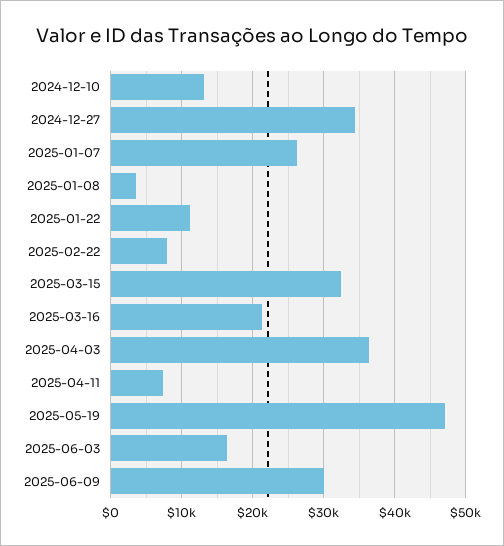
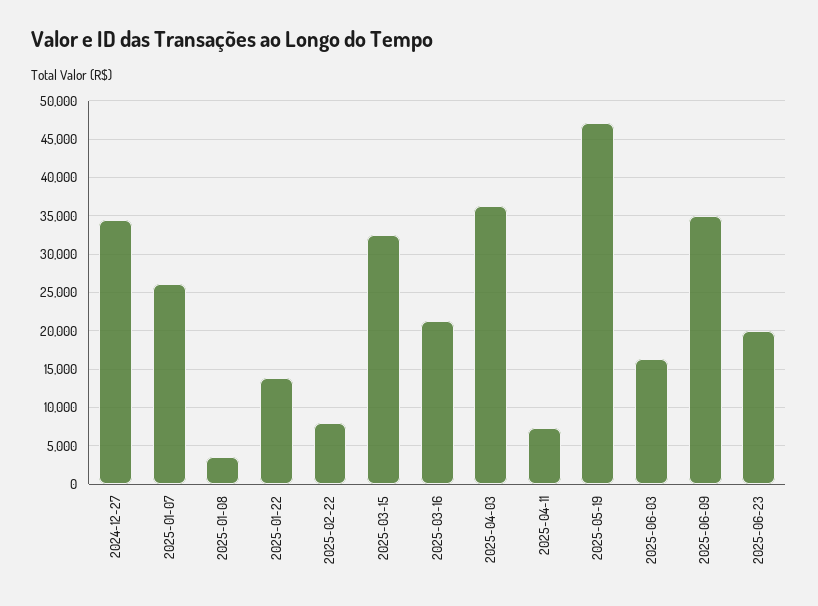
2024-12-10: 13000 -> none
2025-01-22: 11000 -> 14000
2025-06-09: 30000 -> 35000
2025-06-23: none -> 20000

